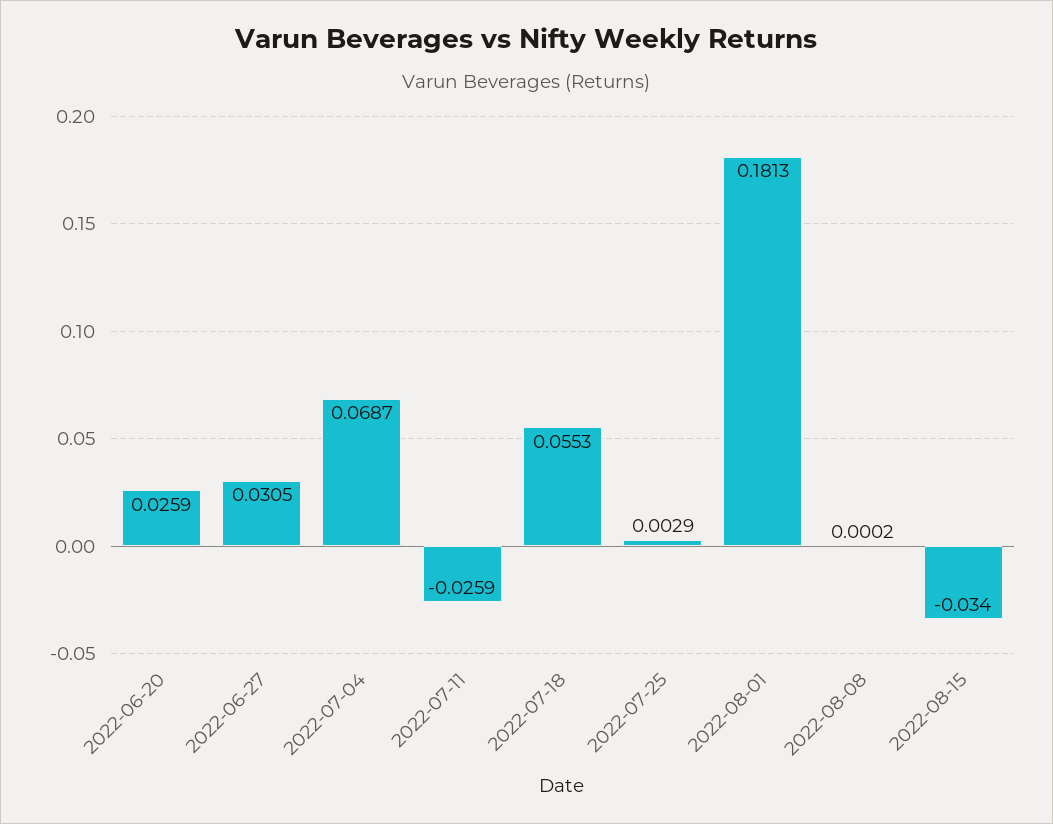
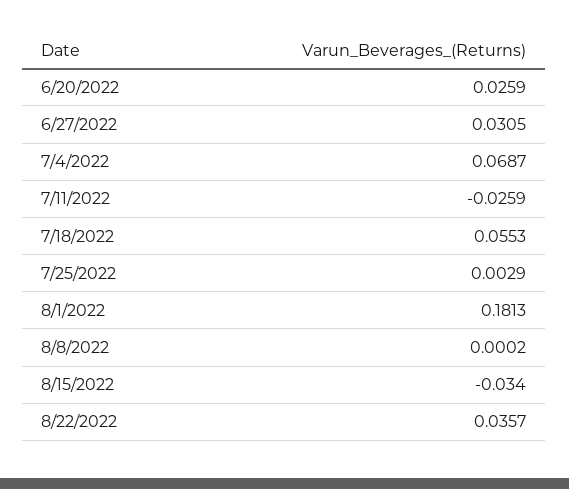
8/22/2022: none -> 0.0357

